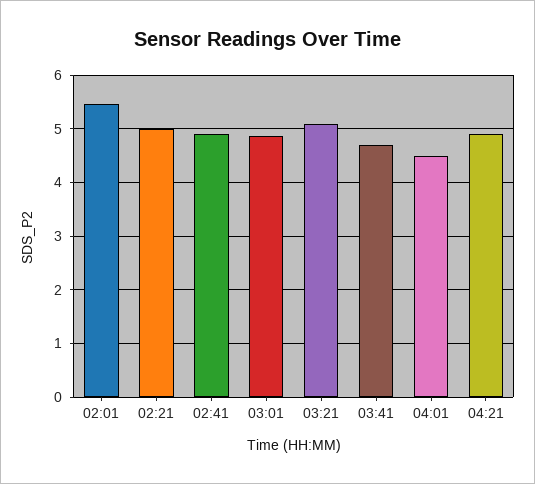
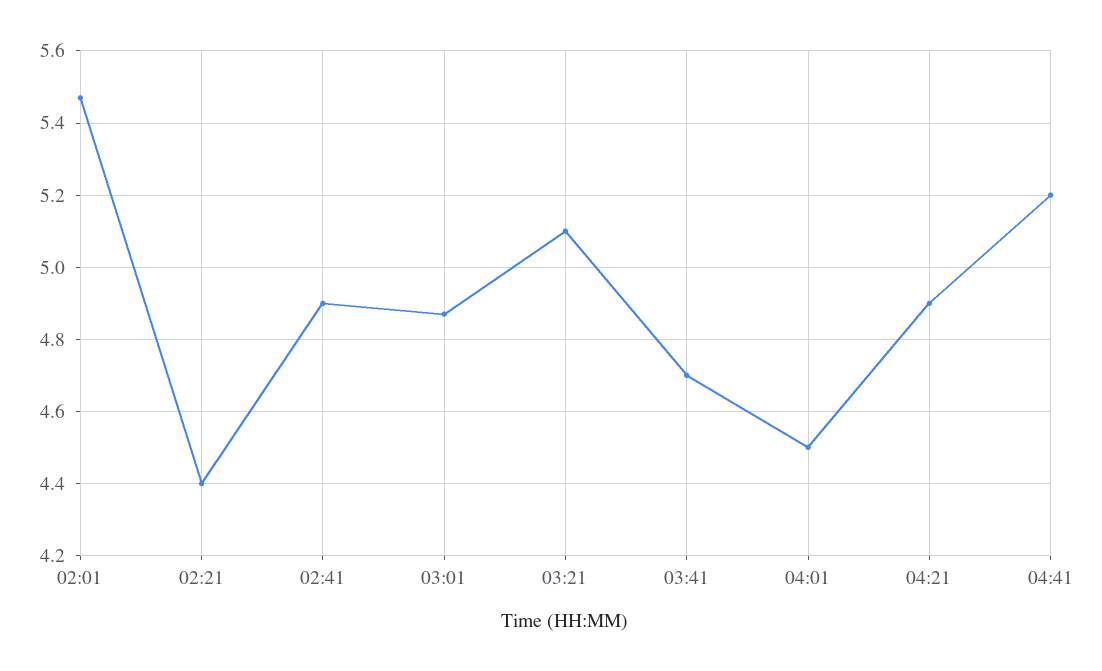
02:21: 5 -> 4.4
04:41: none -> 5.2

